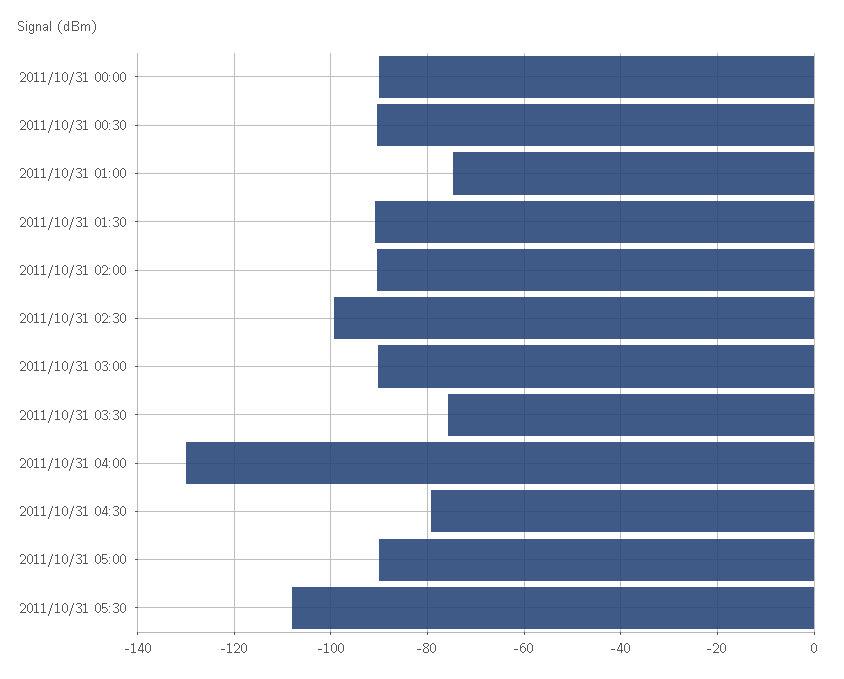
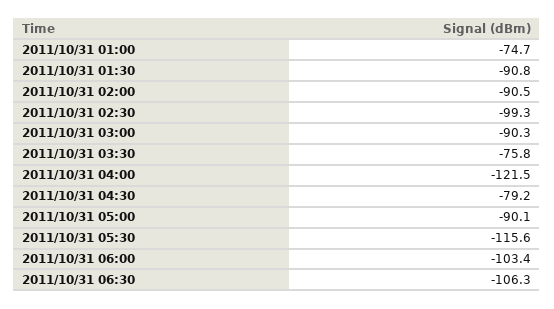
2011/10/31 00:00: -90 -> none
2011/10/31 00:30: -90 -> none
2011/10/31 04:00: -130 -> -121.5
2011/10/31 05:30: -108 -> -115.6
2011/10/31 06:00: none -> -103.4
2011/10/31 06:30: none -> -106.3

